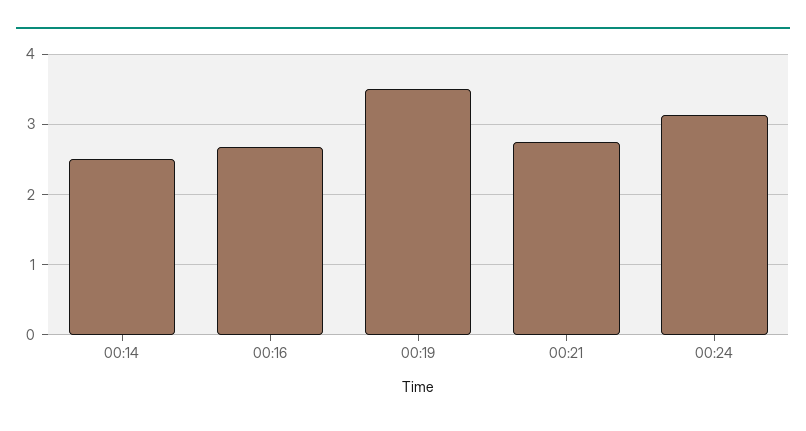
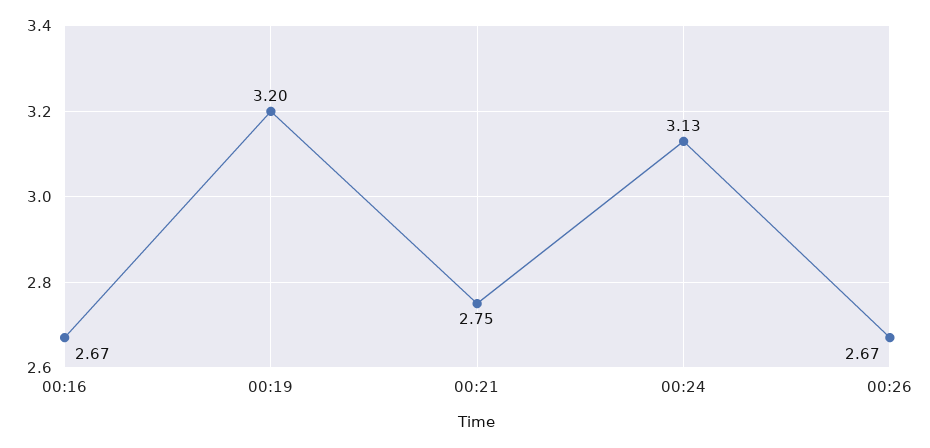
00:14: 2.5 -> none
00:19: 3.5 -> 3.2
00:26: none -> 2.67

